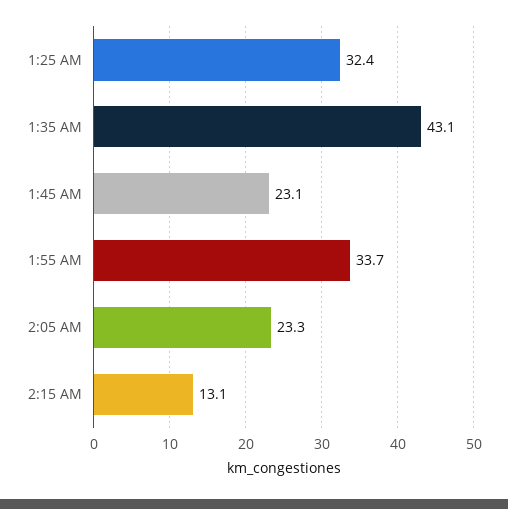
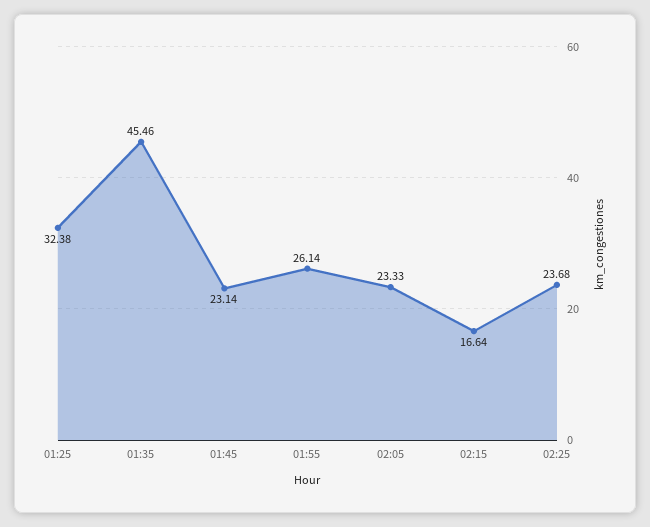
1:35 AM: 43.1 -> 45.46
1:55 AM: 33.7 -> 26.14
2:15 AM: 13.1 -> 16.64
02:25: none -> 23.68

